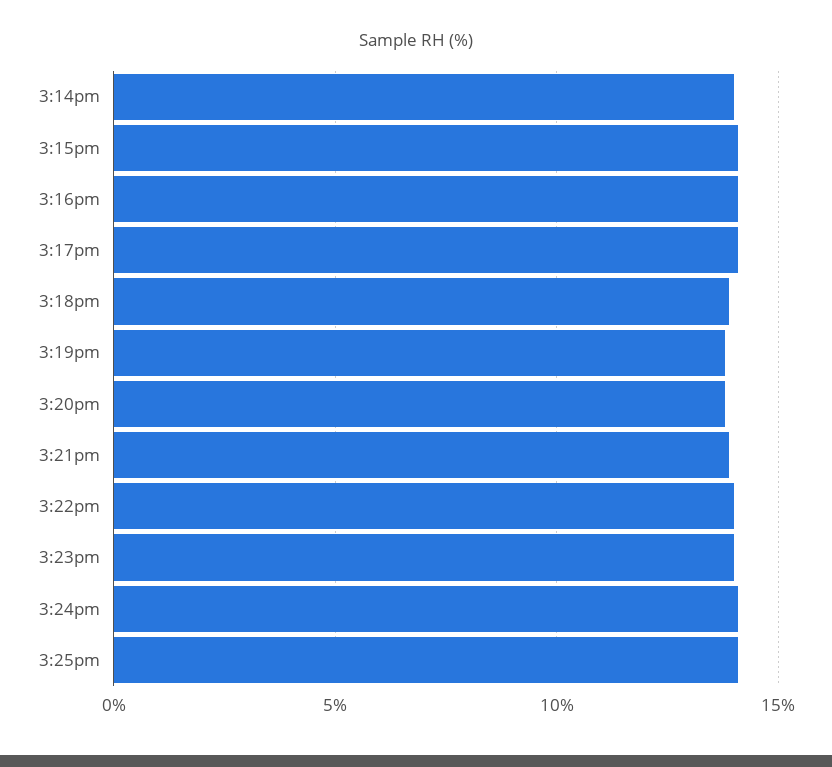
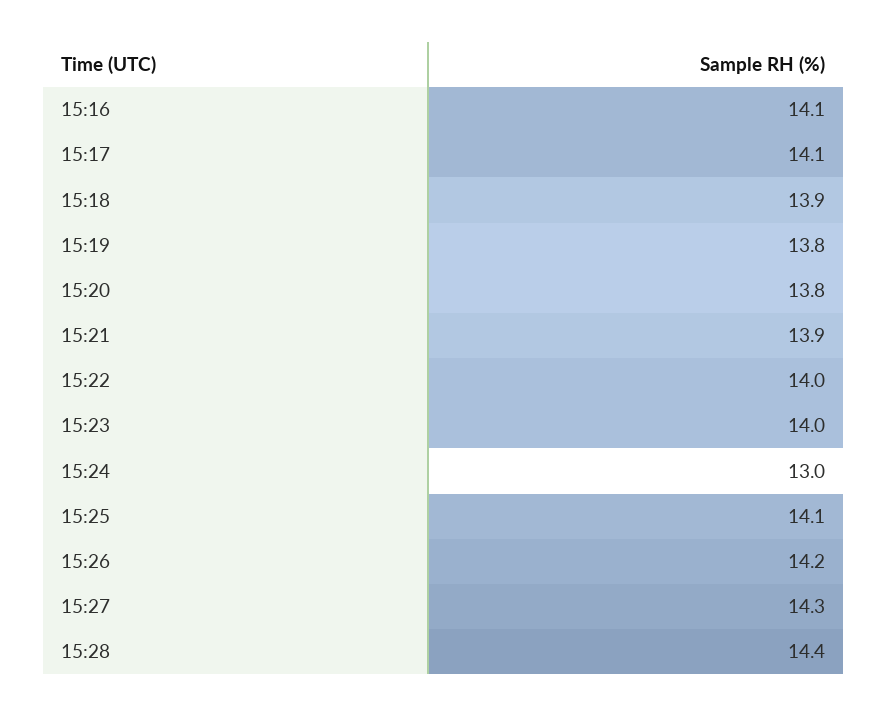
3:14pm: 14 -> none
3:15pm: 14 -> none
3:24pm: 14 -> 13
15:26: none -> 14.2
15:27: none -> 14.3
15:28: none -> 14.4

